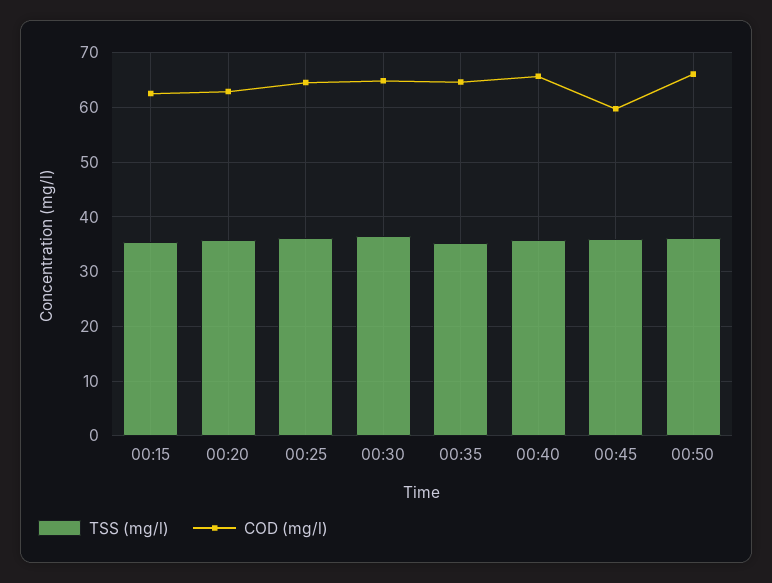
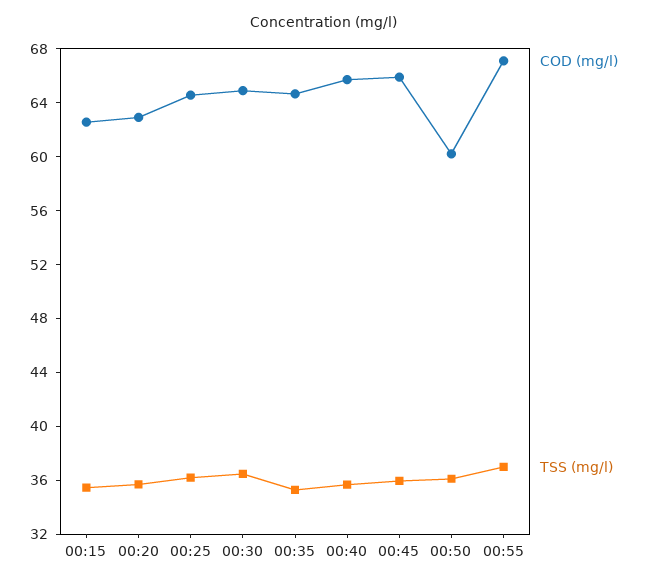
COD (mg/l), 00:45: 60 -> 66
COD (mg/l), 00:50: 66 -> 60
COD (mg/l), 00:55: none -> 67
TSS (mg/l), 00:55: none -> 37

